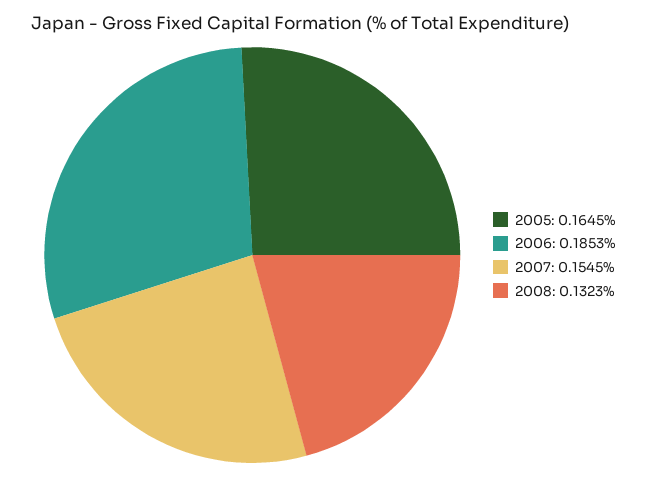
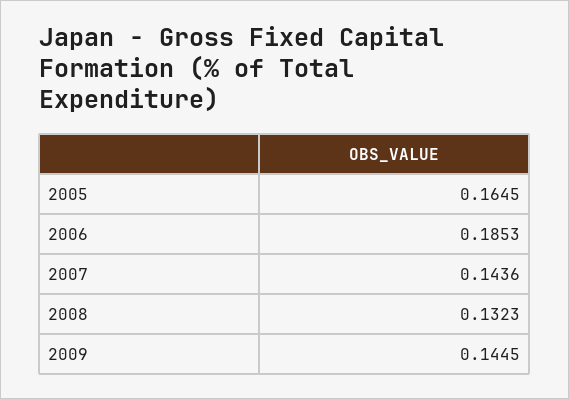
2007: 0.1545 -> 0.1436
2009: none -> 0.1445

